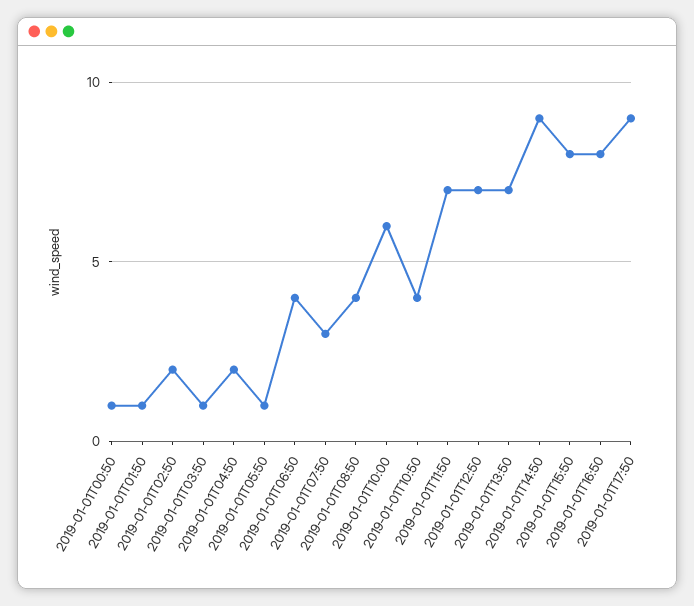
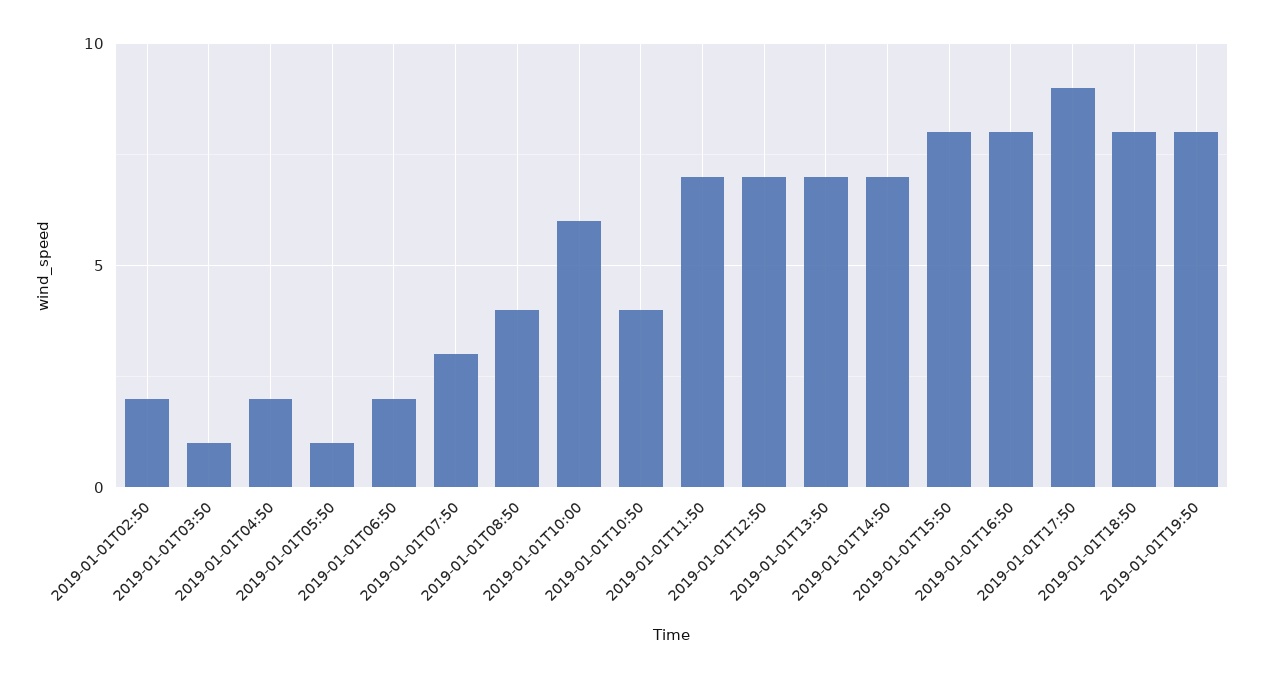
2019-01-01T00:50: 1 -> none
2019-01-01T01:50: 1 -> none
2019-01-01T06:50: 4 -> 2
2019-01-01T14:50: 9 -> 7
2019-01-01T18:50: none -> 8
2019-01-01T19:50: none -> 8

